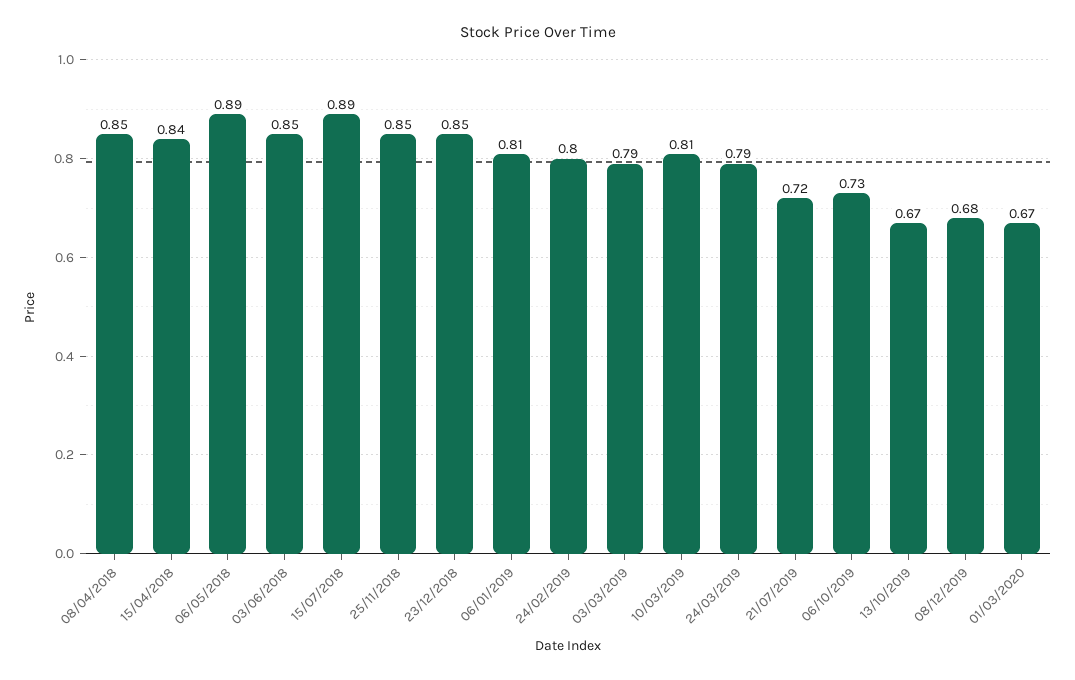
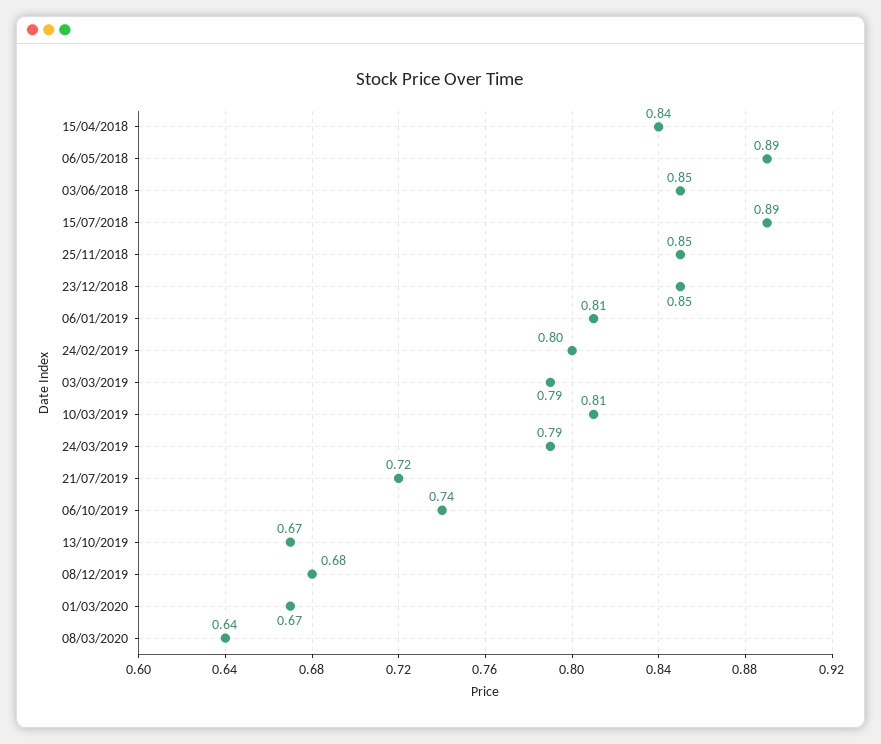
08/04/2018: 0.85 -> none
06/10/2019: 0.73 -> 0.74
08/03/2020: none -> 0.64

